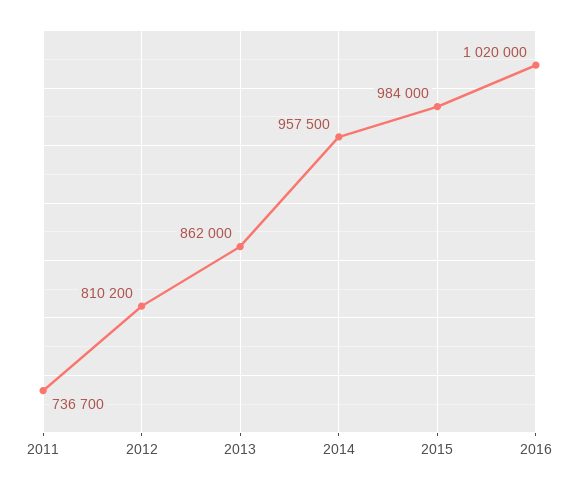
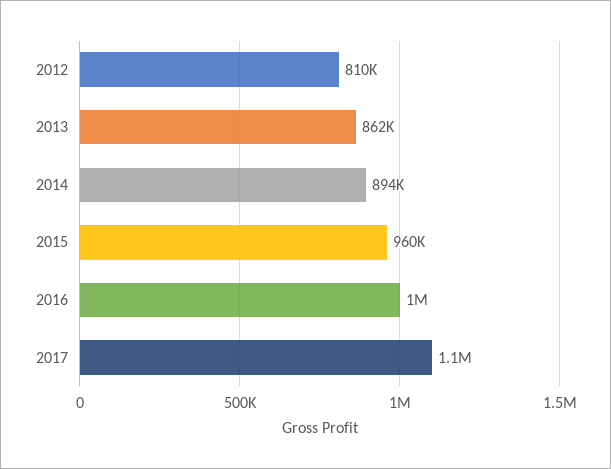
2011: 736700 -> none
2014: 957500 -> 894000
2015: 984000 -> 960000
2017: none -> 1100000

